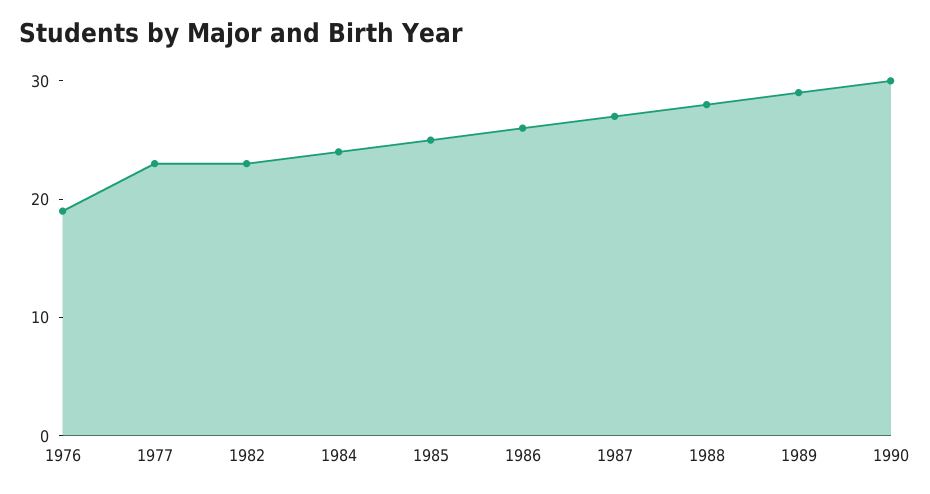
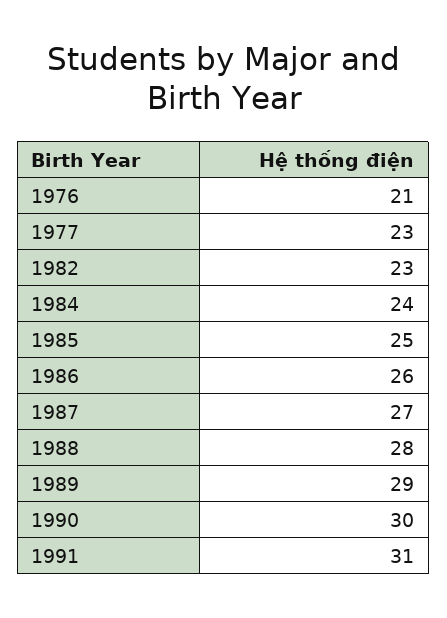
1976: 19 -> 21
1991: none -> 31

